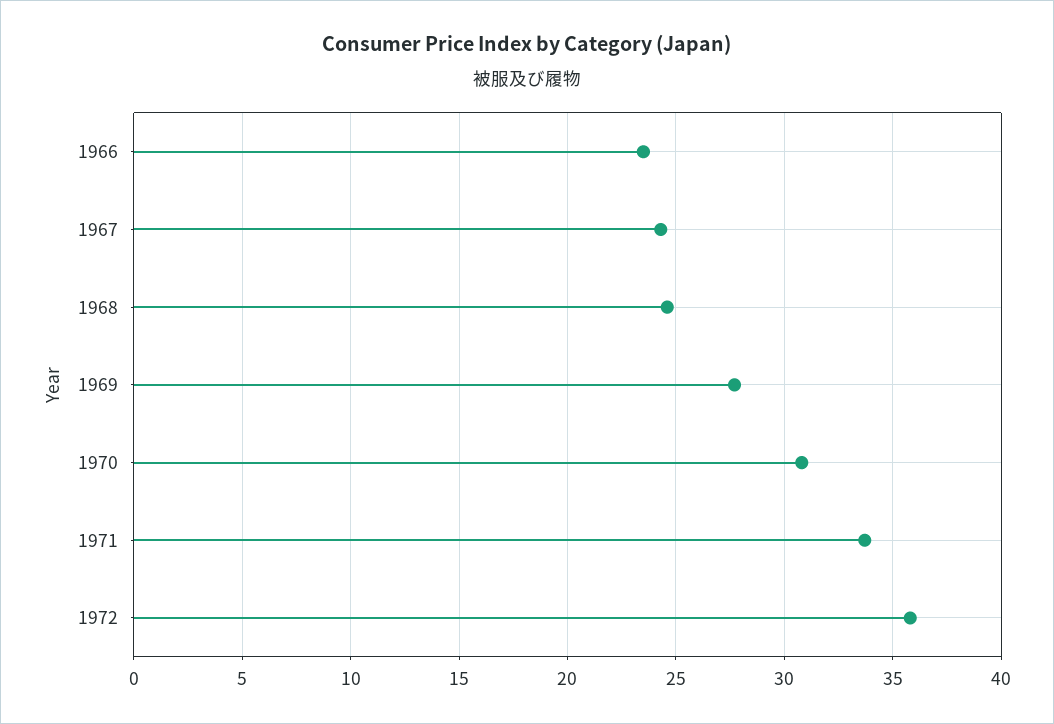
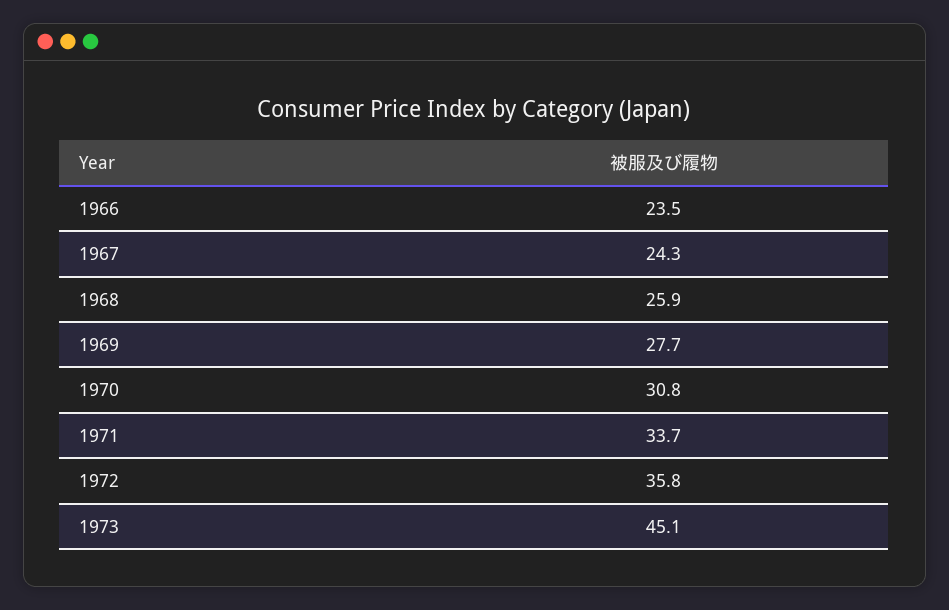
1968: 24.5 -> 25.9
1973: none -> 45.1

